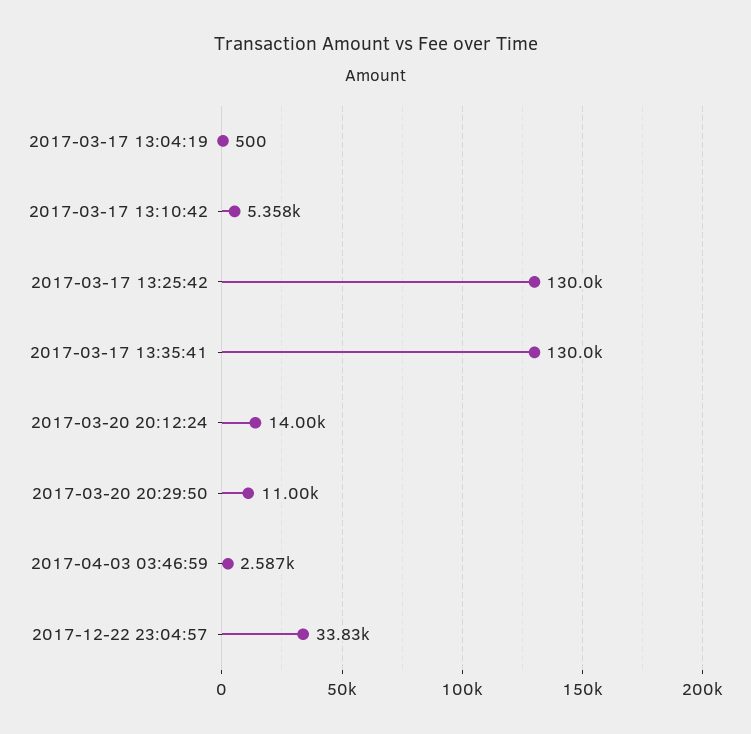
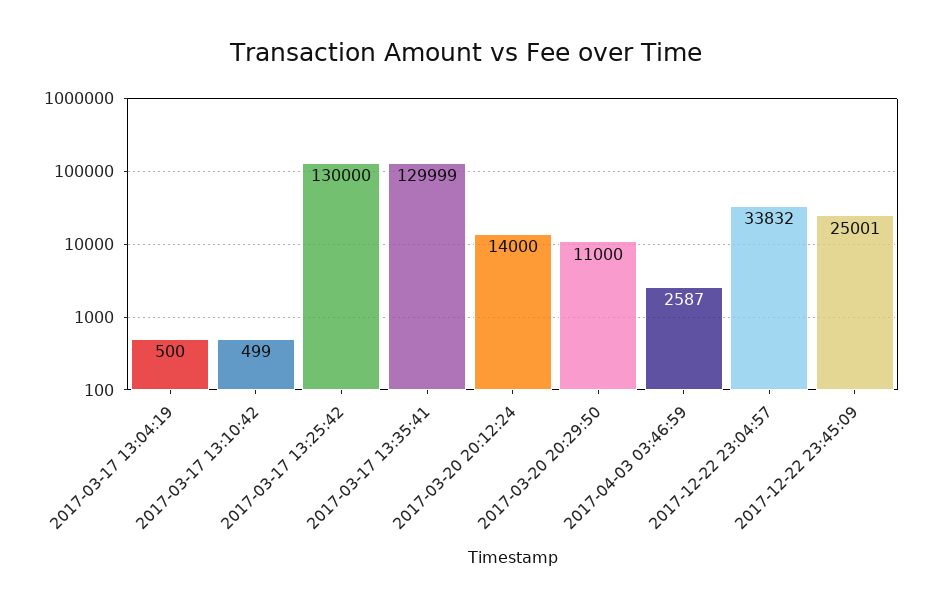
2017-03-17 13:10:42: 5358 -> 499
2017-12-22 23:45:09: none -> 25001

